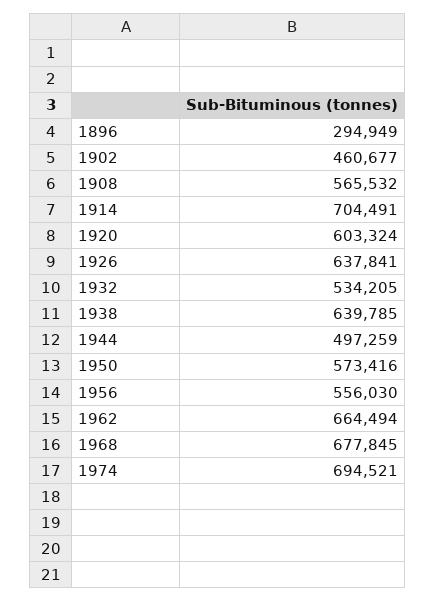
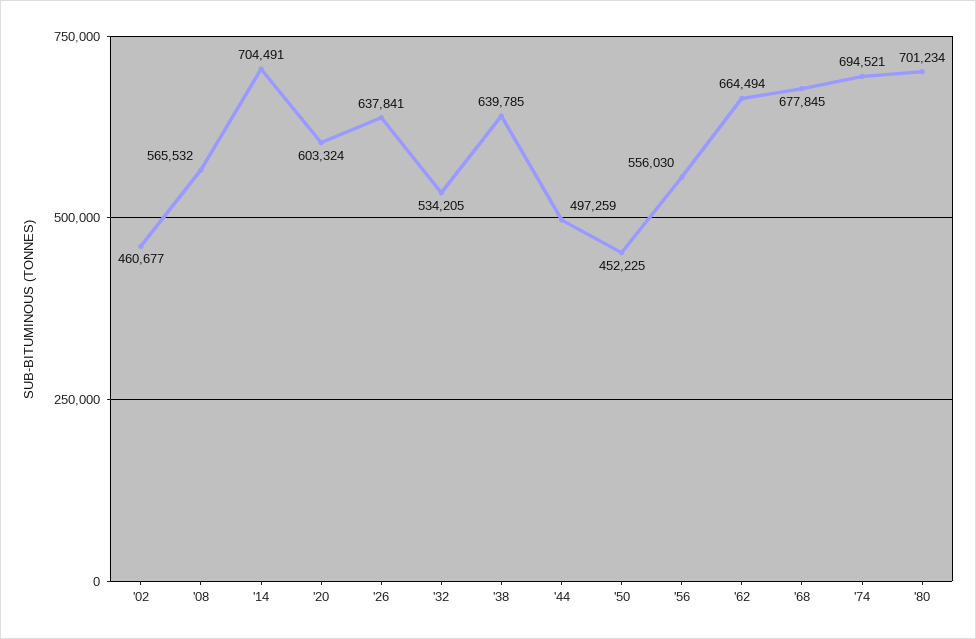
1896: 294949 -> none
1950: 573416 -> 452225
'80: none -> 701234

